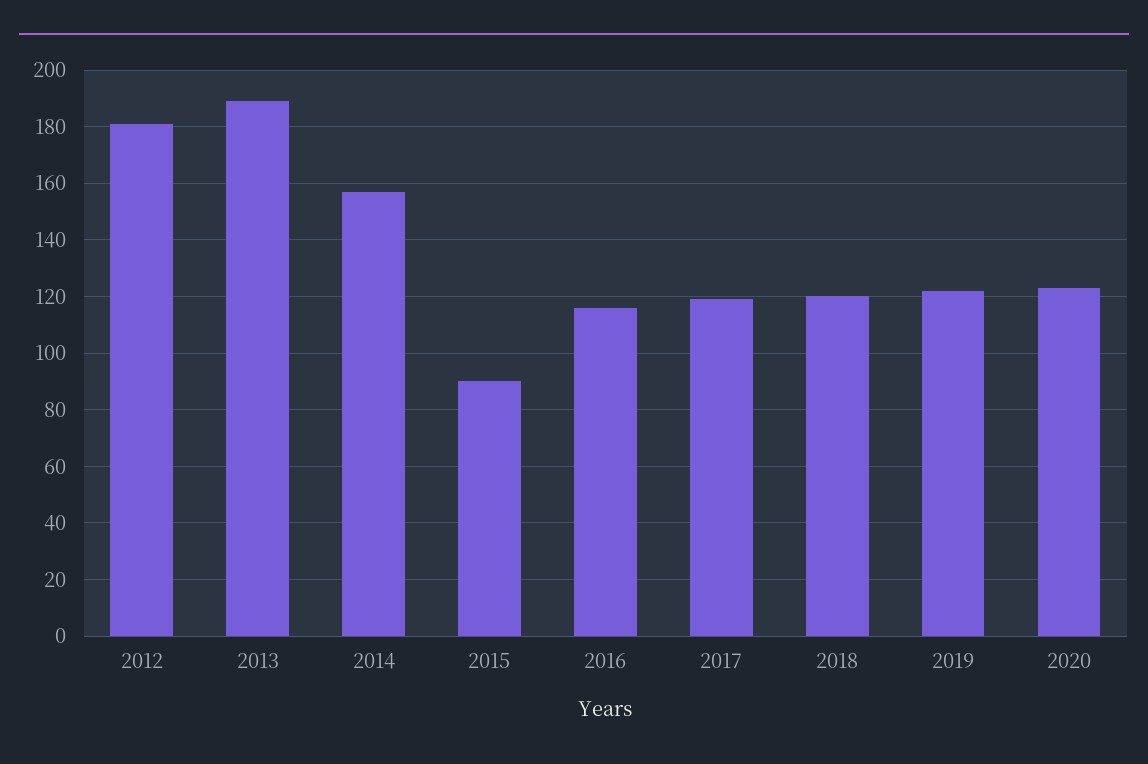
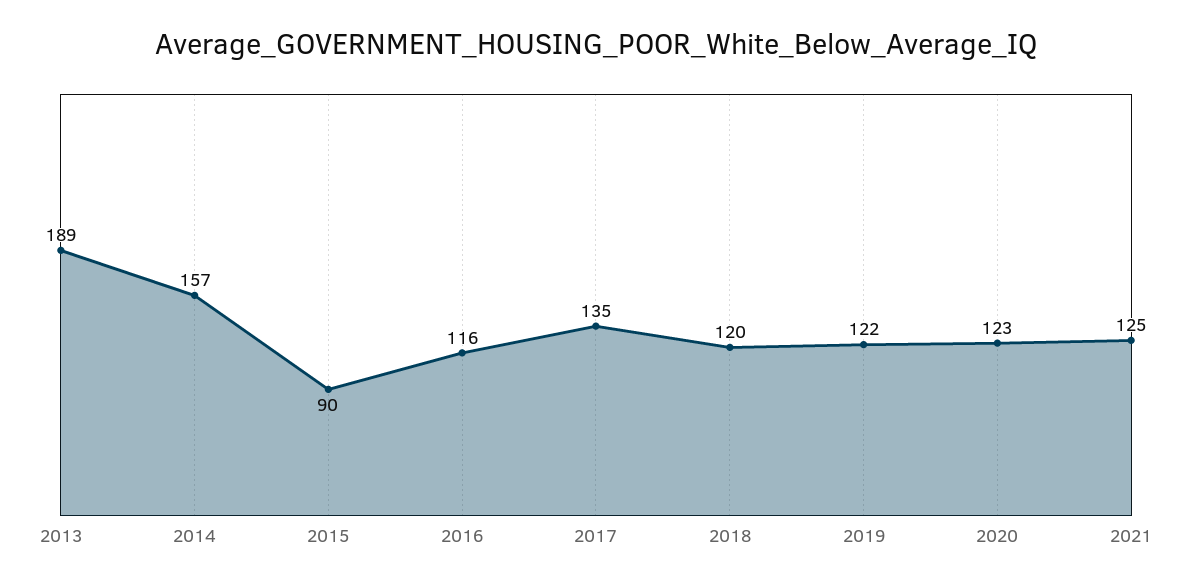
2012: 180 -> none
2017: 120 -> 135
2021: none -> 125

